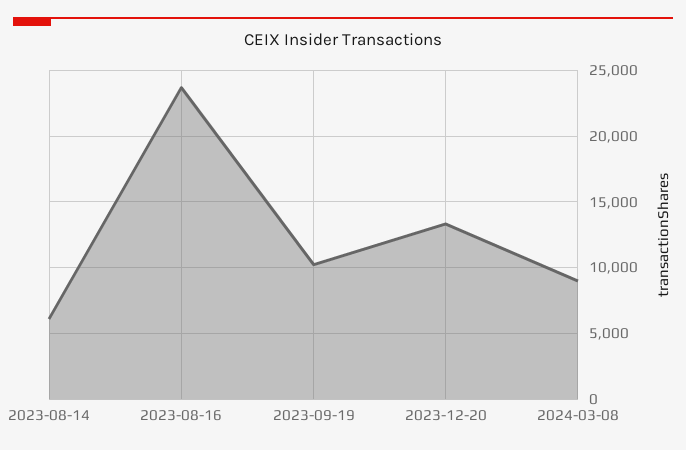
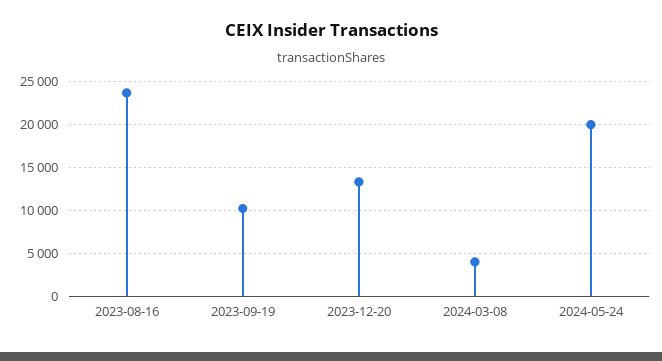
2023-08-14: 6000 -> none
2024-03-08: 9000 -> 4000
2024-05-24: none -> 20000

